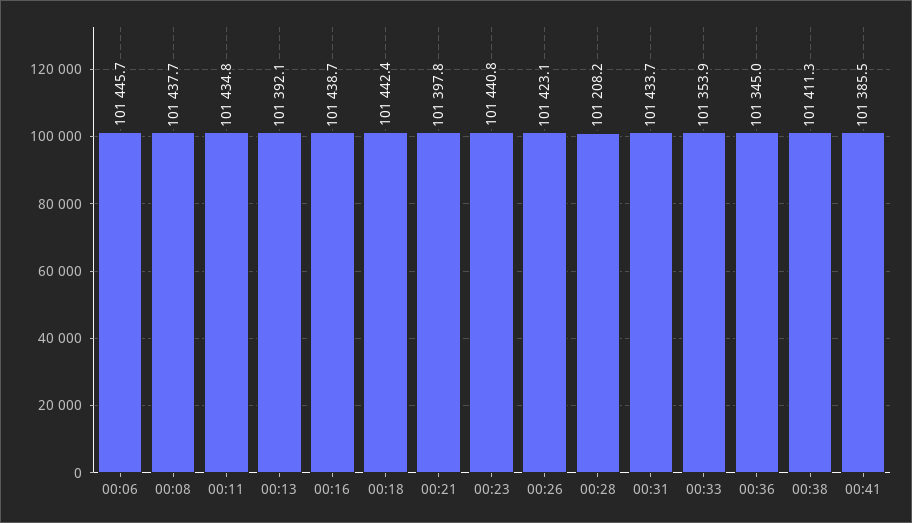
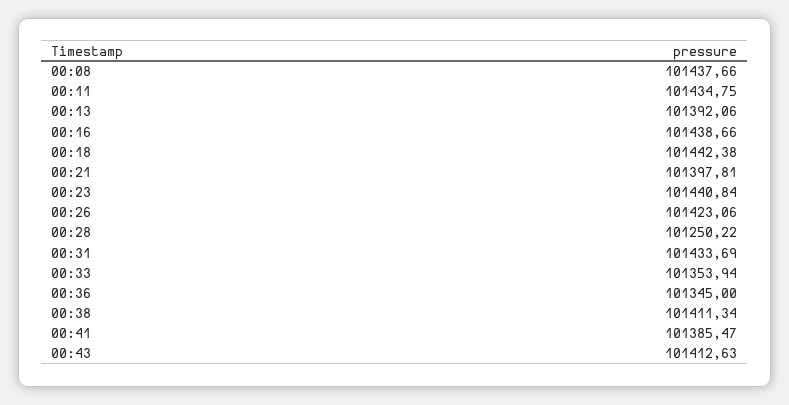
00:06: 101445.7 -> none
00:28: 101208.2 -> 101250.22
00:43: none -> 101412.63

